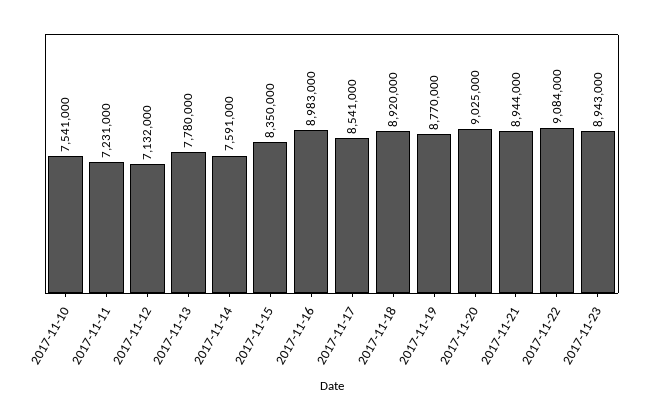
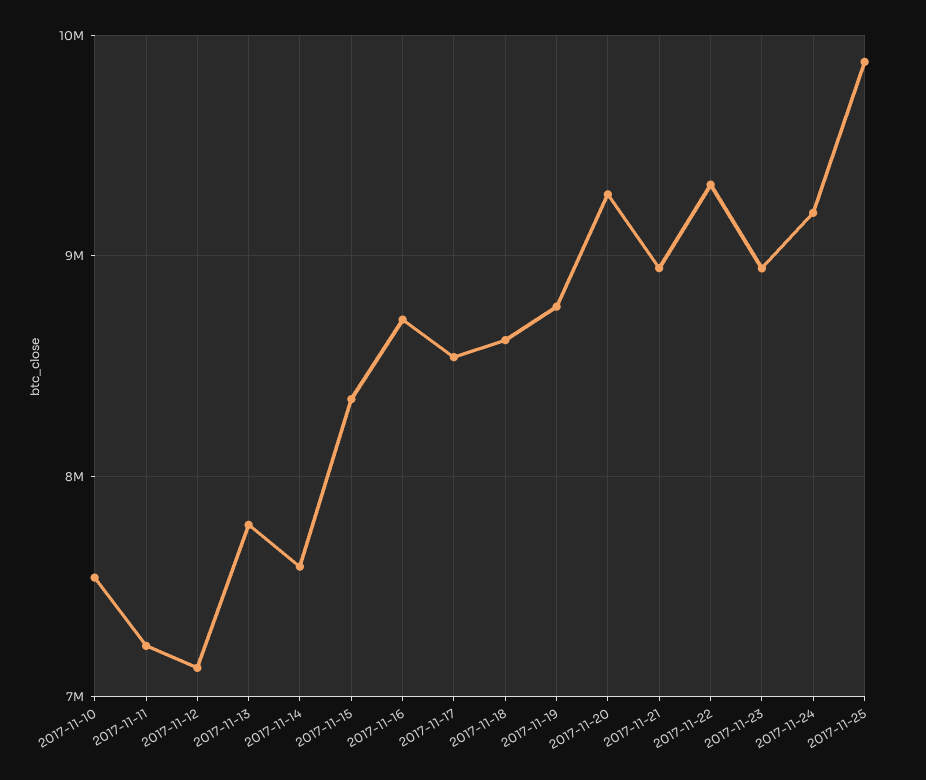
2017-11-16: 8983000 -> 8700000
2017-11-18: 8920000 -> 8600000
2017-11-20: 9025000 -> 9300000
2017-11-22: 9084000 -> 9300000
2017-11-24: none -> 9200000
2017-11-25: none -> 9900000

